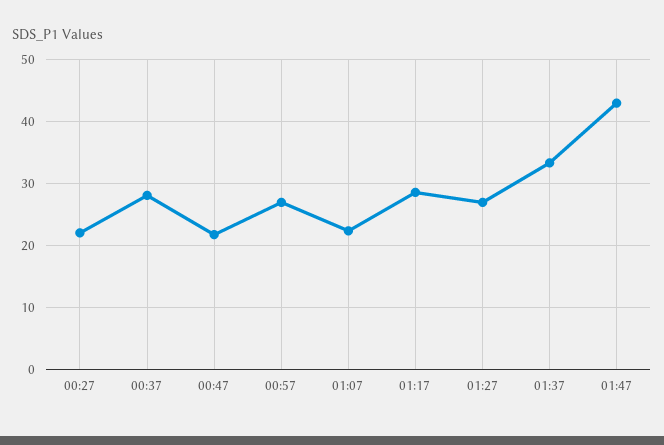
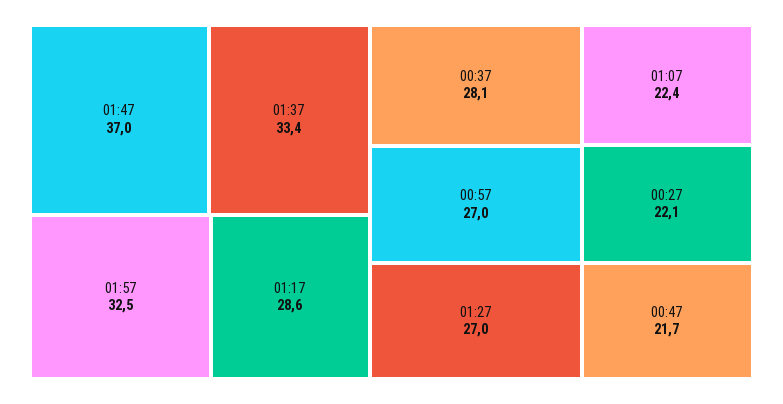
01:47: 43 -> 37
01:57: none -> 32.5

